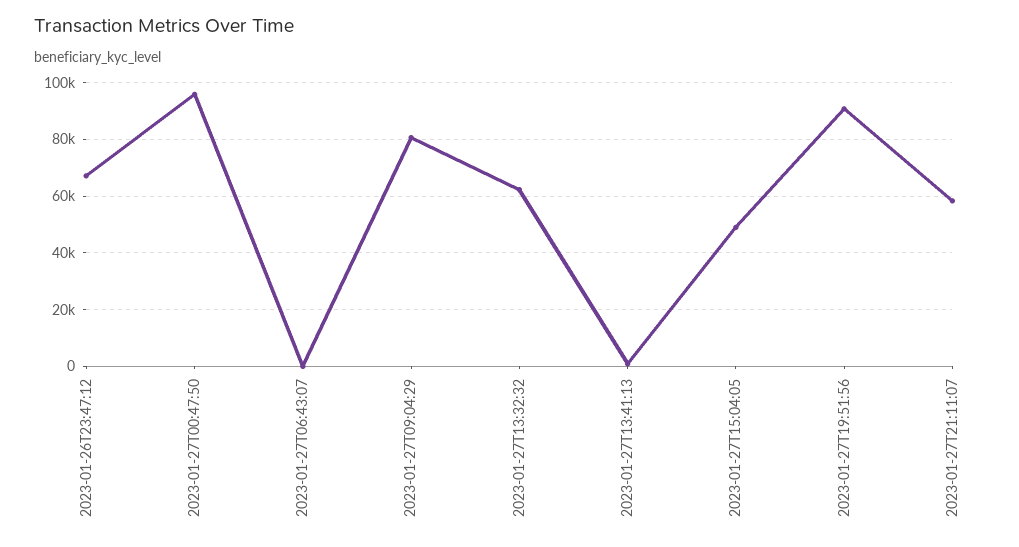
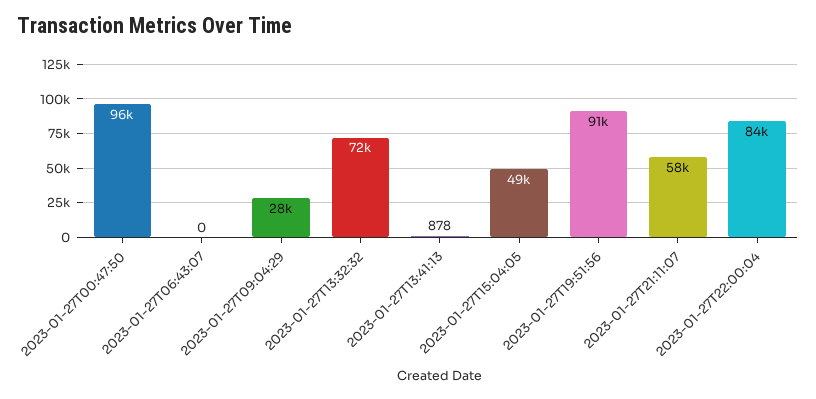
2023-01-26T23:47:12: 67500 -> none
2023-01-27T09:04:29: 80000 -> 28000
2023-01-27T13:32:32: 62500 -> 72000
2023-01-27T22:00:04: none -> 84000

